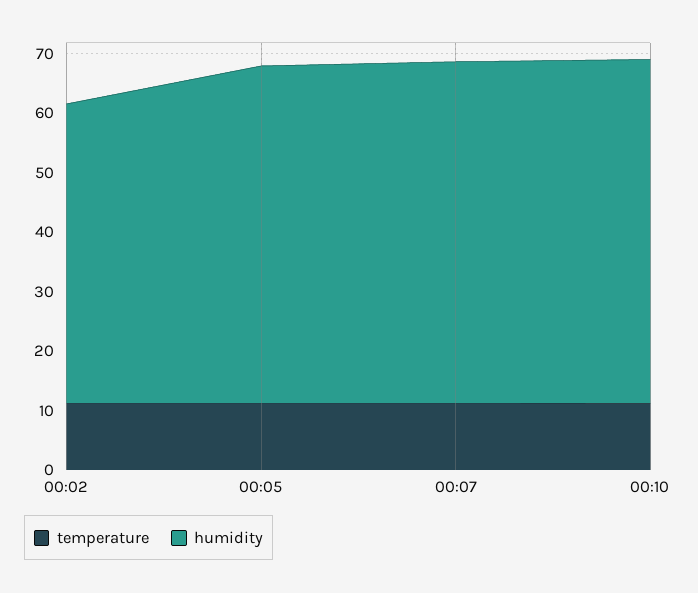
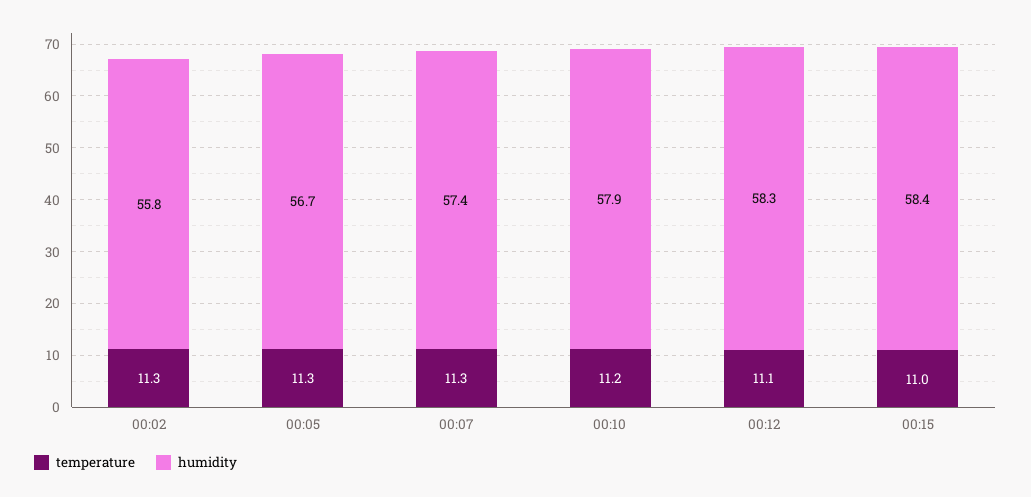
humidity, 00:02: 50 -> 55.8
temperature, 00:12: none -> 11.1
humidity, 00:12: none -> 58.3
temperature, 00:15: none -> 11
humidity, 00:15: none -> 58.4

